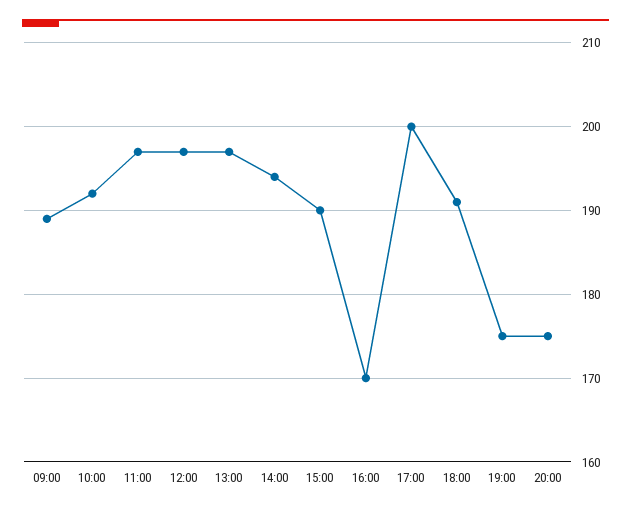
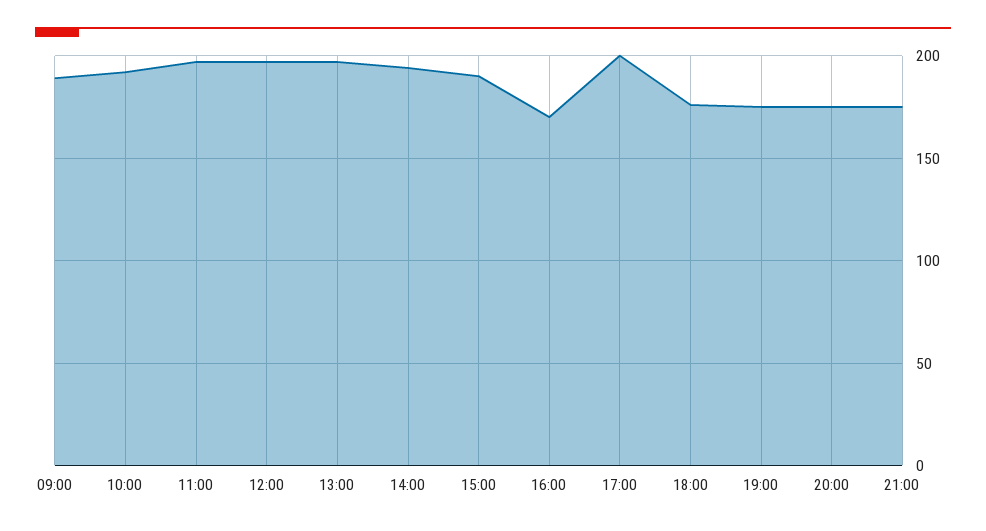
18:00: 191 -> 175
21:00: none -> 175

